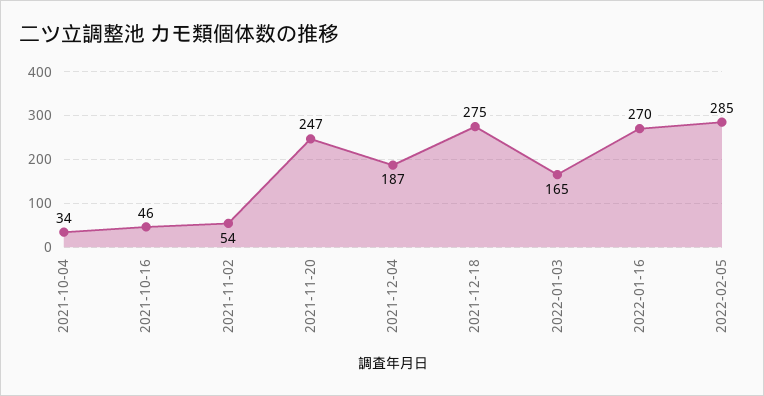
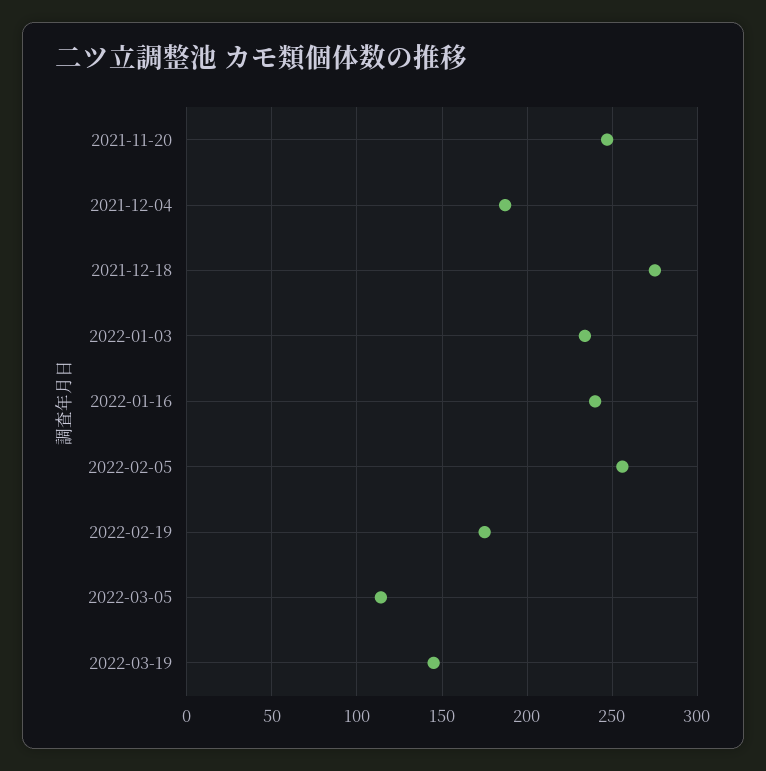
2021-10-04: 34 -> none
2021-10-16: 46 -> none
2021-11-02: 54 -> none
2022-01-03: 165 -> 235
2022-01-16: 270 -> 240
2022-02-05: 285 -> 255
2022-02-19: none -> 175
2022-03-05: none -> 115
2022-03-19: none -> 145

